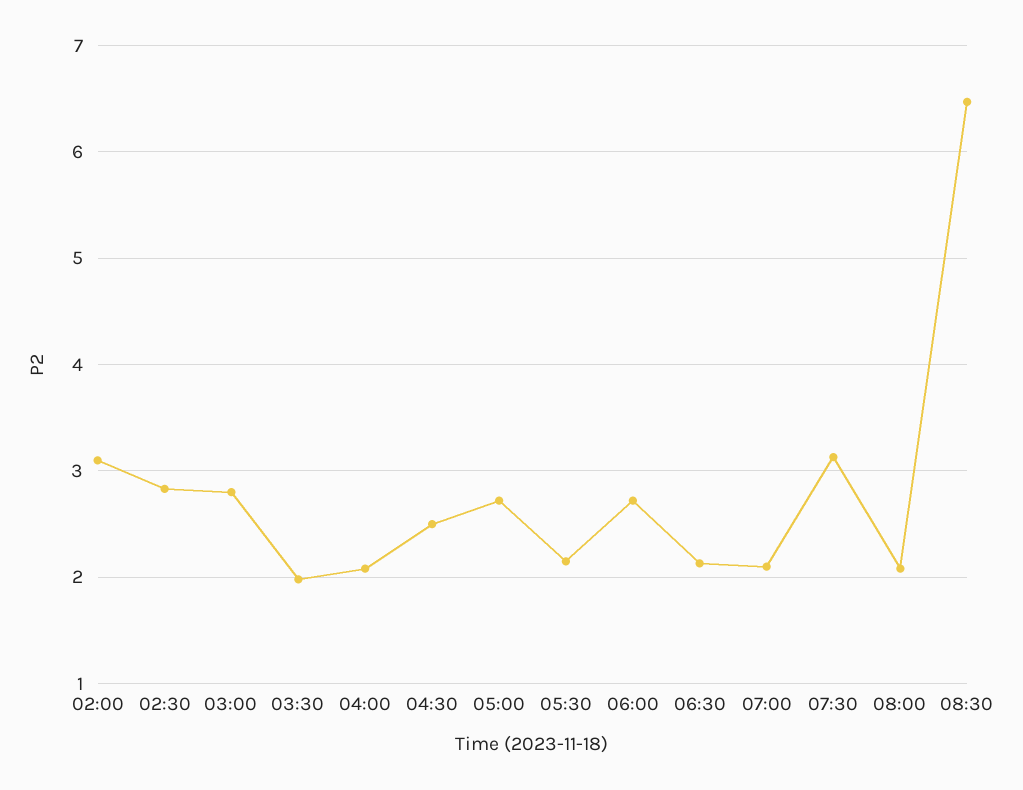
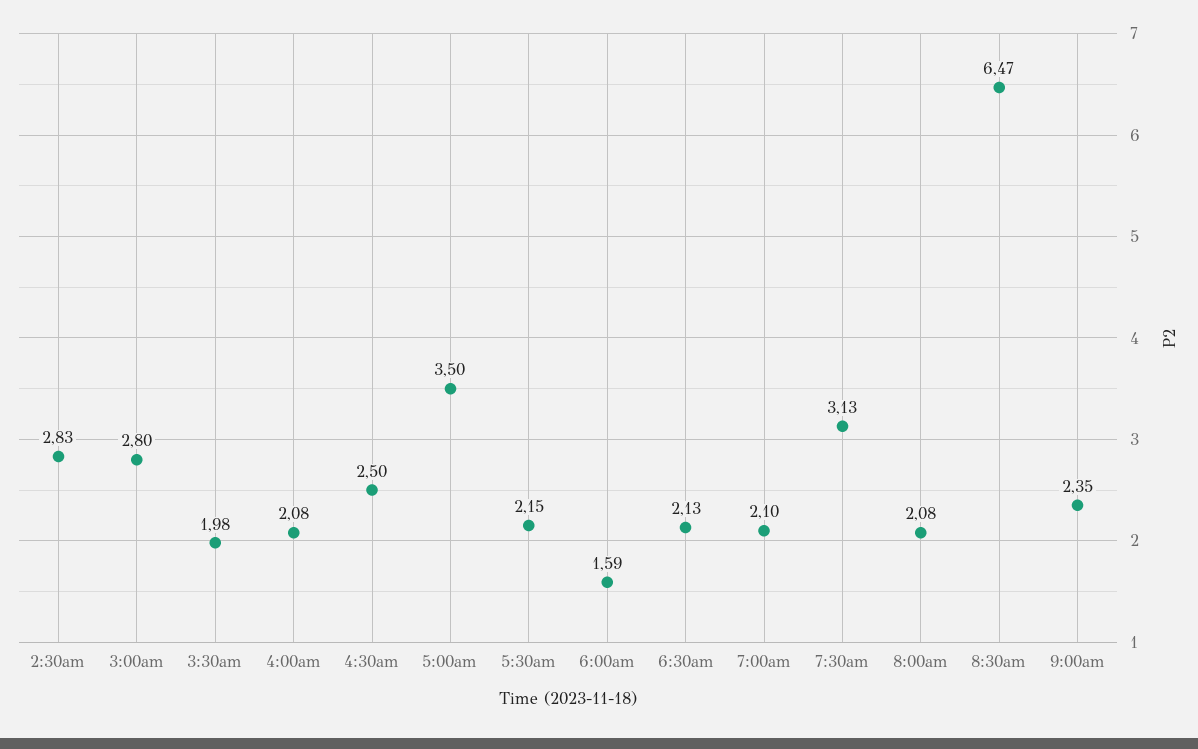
02:00: 3.1 -> none
05:00: 2.7 -> 3.5
06:00: 2.7 -> 1.59
9:00am: none -> 2.35

